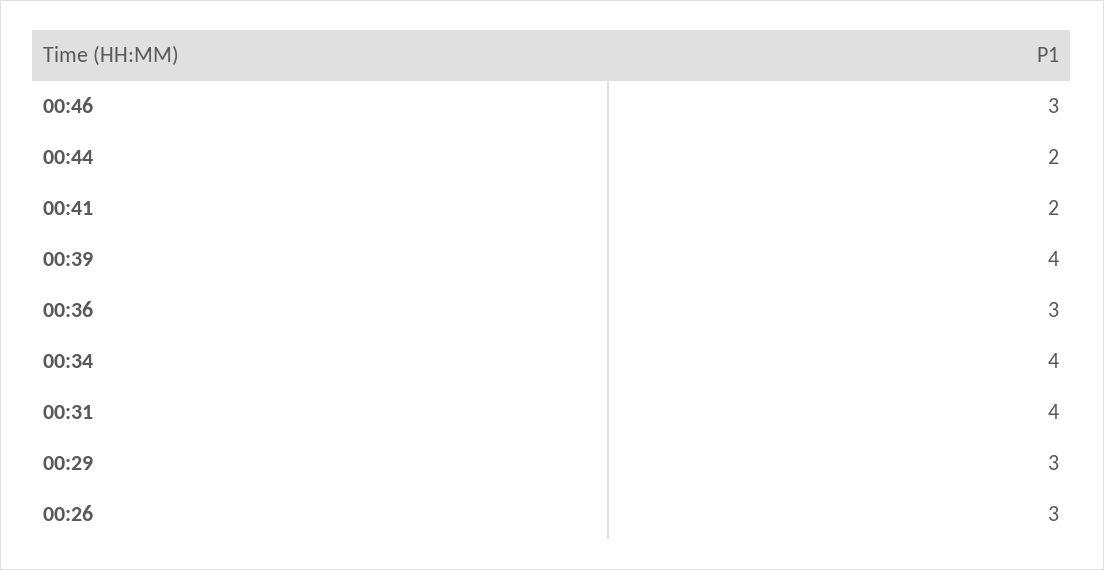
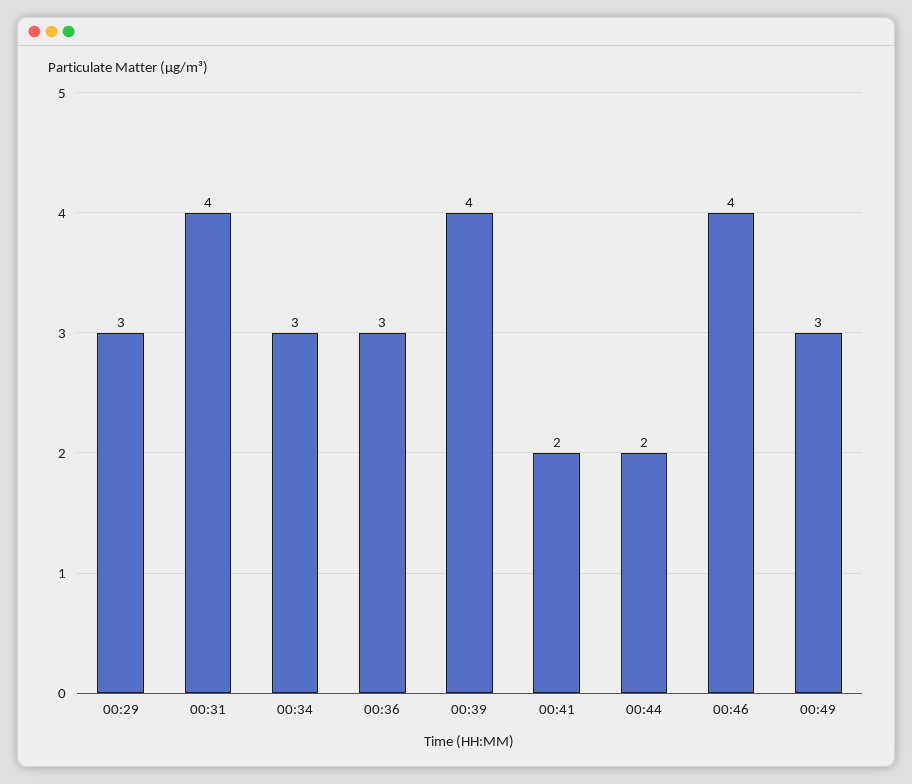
00:46: 3 -> 4
00:34: 4 -> 3
00:26: 3 -> none
00:49: none -> 3

